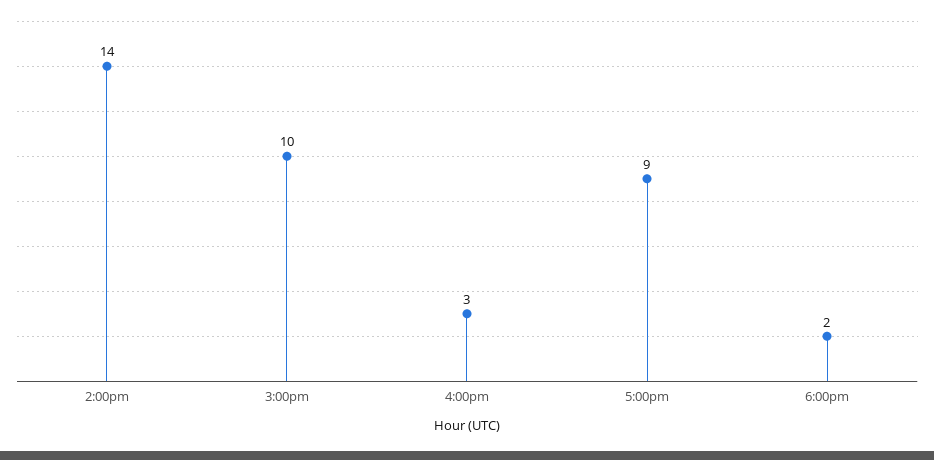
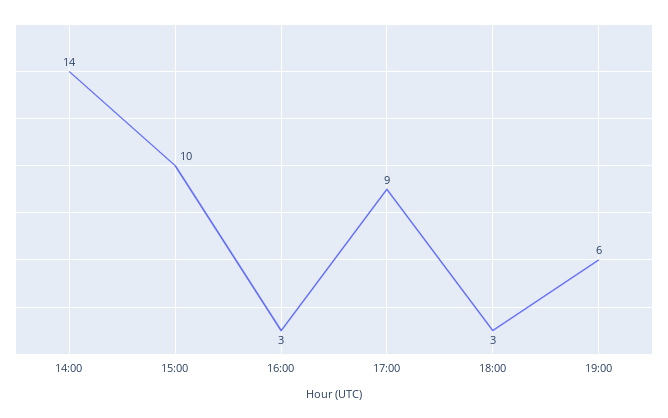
6:00pm: 2 -> 3
19:00: none -> 6

